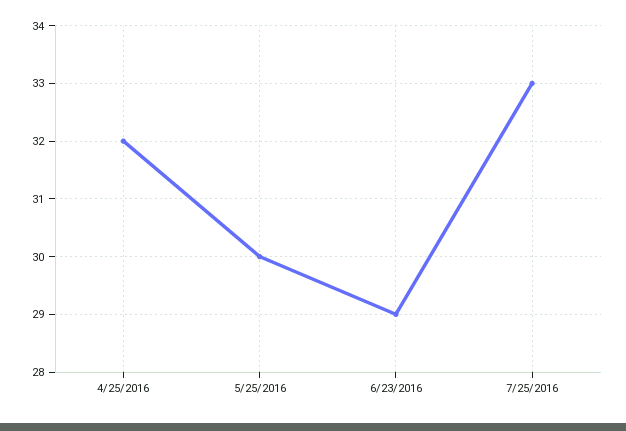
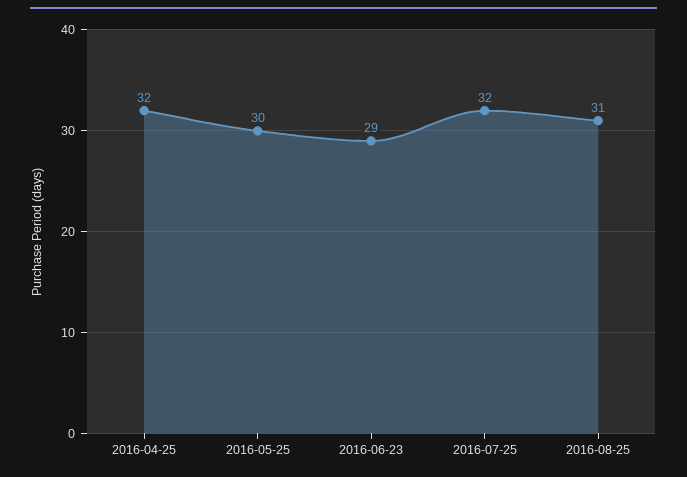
7/25/2016: 33 -> 32
2016-08-25: none -> 31

